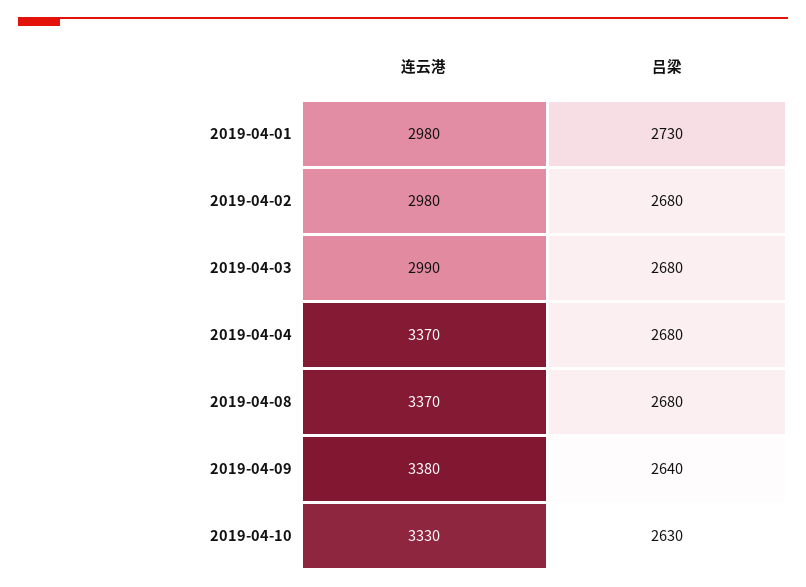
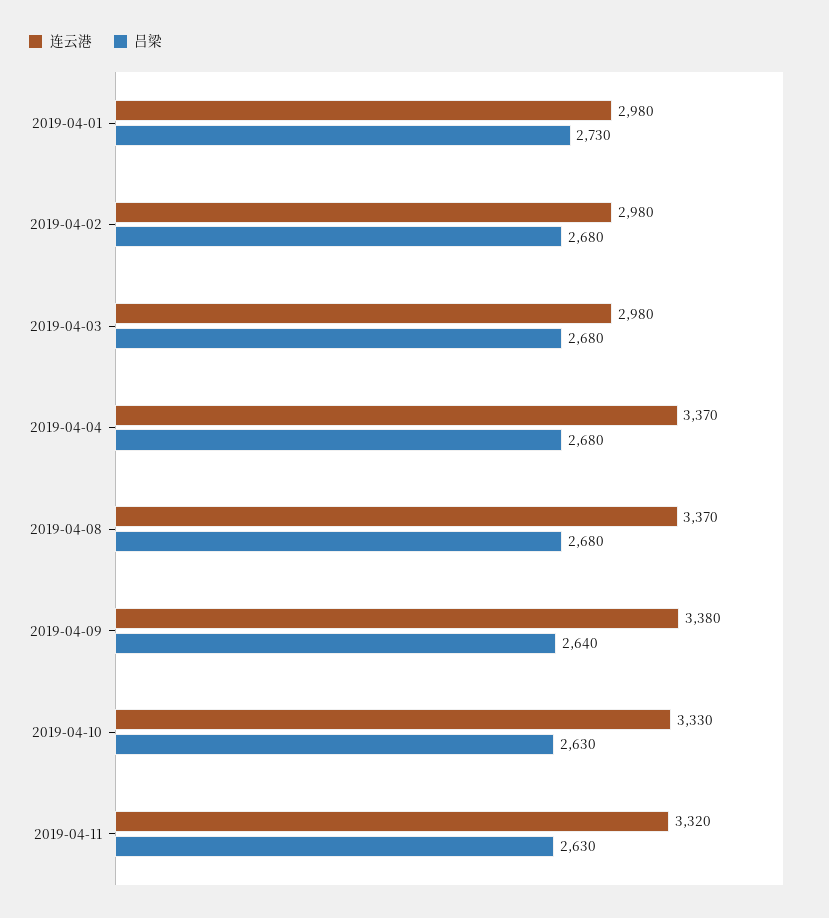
连云港, 2019-04-03: 2990 -> 2980
连云港, 2019-04-11: none -> 3320
吕梁, 2019-04-11: none -> 2630

